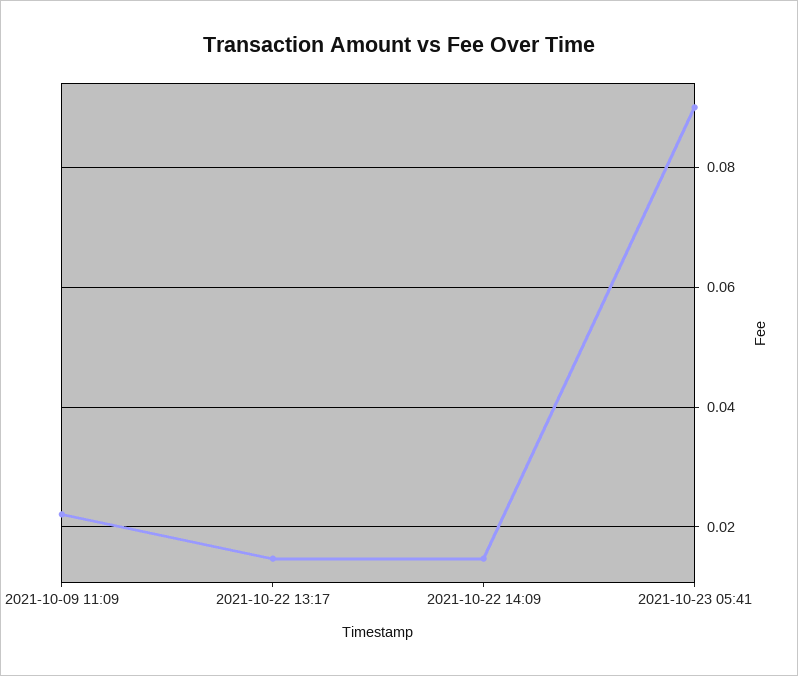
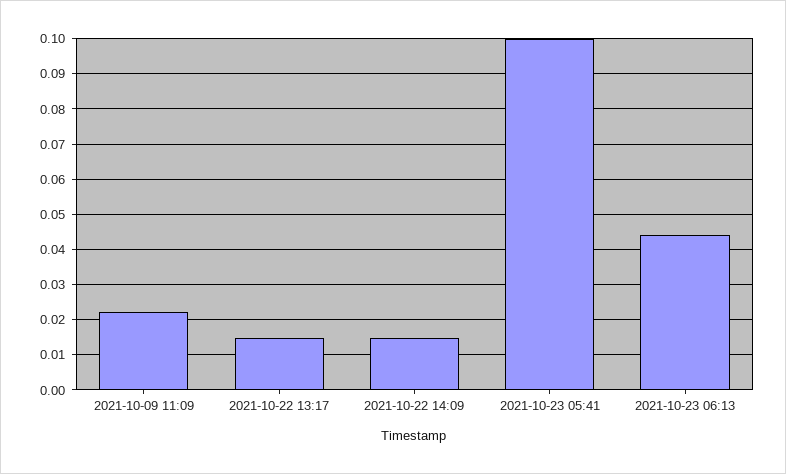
2021-10-23 05:41: 0.09 -> 0.1
2021-10-23 06:13: none -> 0.044

